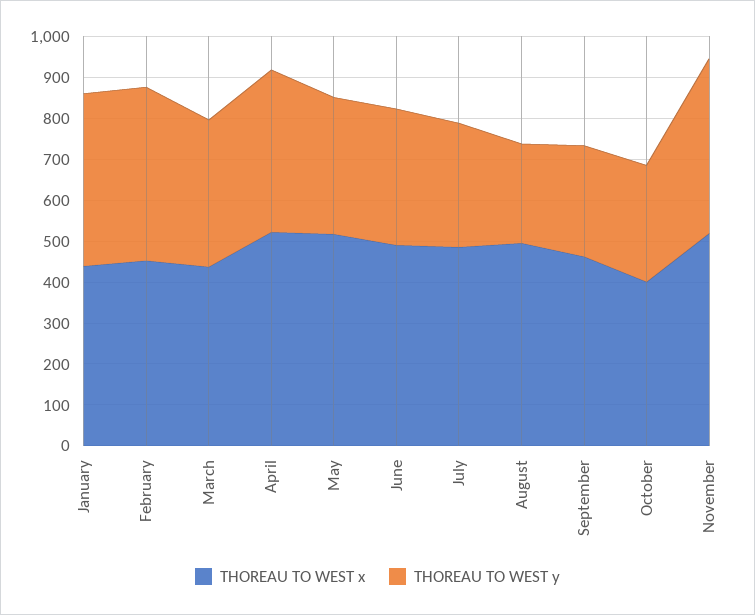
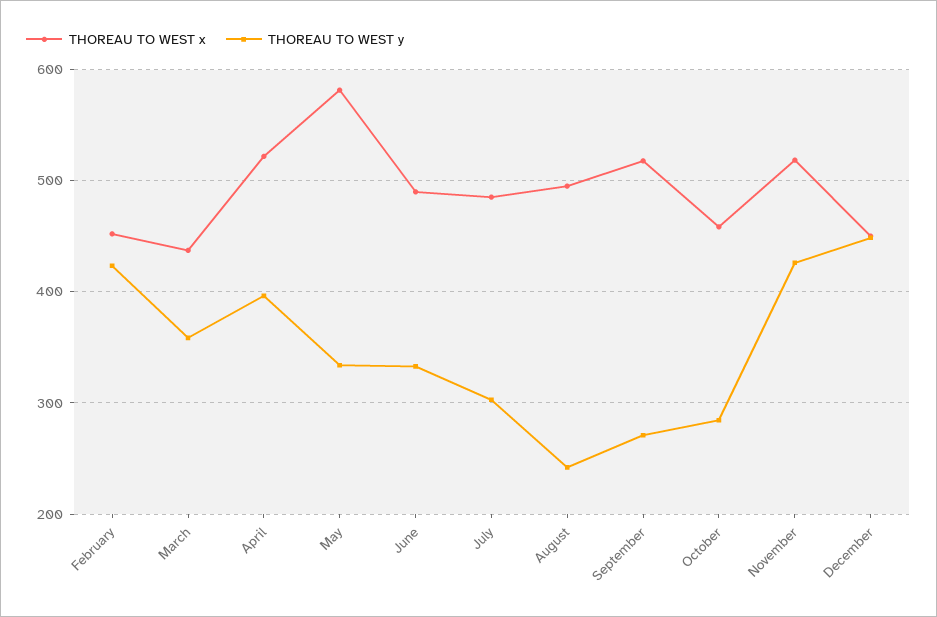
THOREAU TO WEST x, January: 440 -> none
THOREAU TO WEST y, January: 420 -> none
THOREAU TO WEST x, May: 520 -> 580
THOREAU TO WEST x, September: 460 -> 520
THOREAU TO WEST x, October: 400 -> 460
THOREAU TO WEST x, December: none -> 450
THOREAU TO WEST y, December: none -> 450

